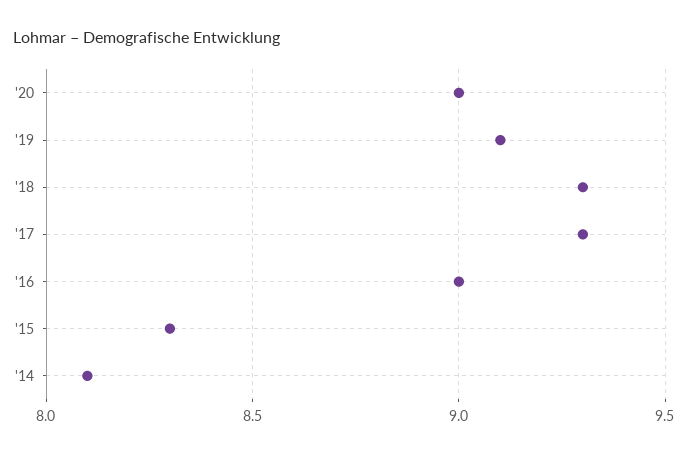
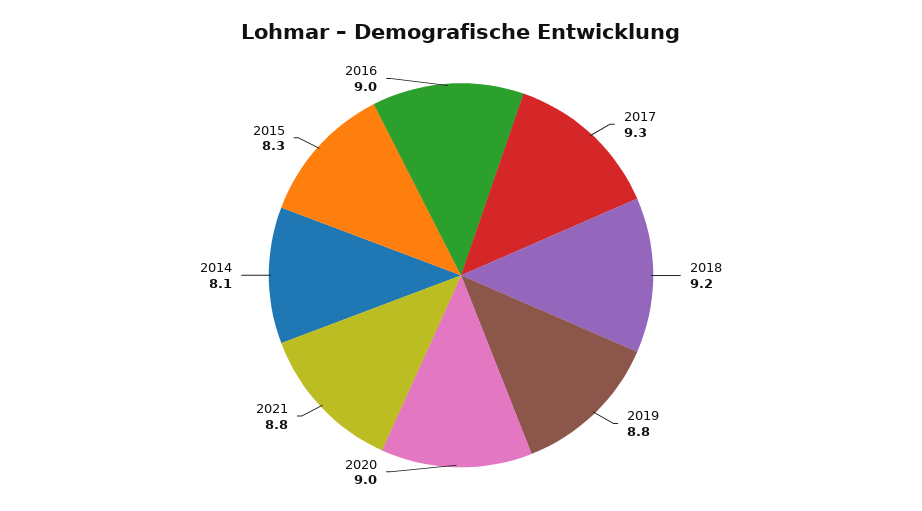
'19: 9.1 -> 8.8
'18: 9.3 -> 9.2
2021: none -> 8.8

